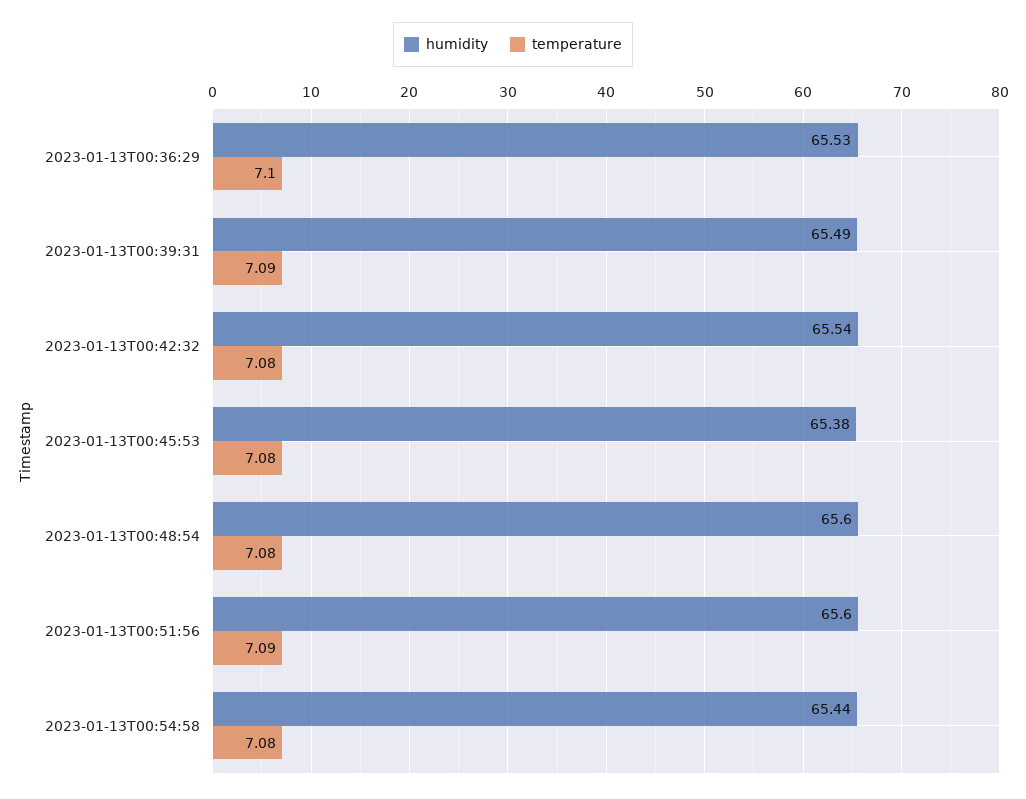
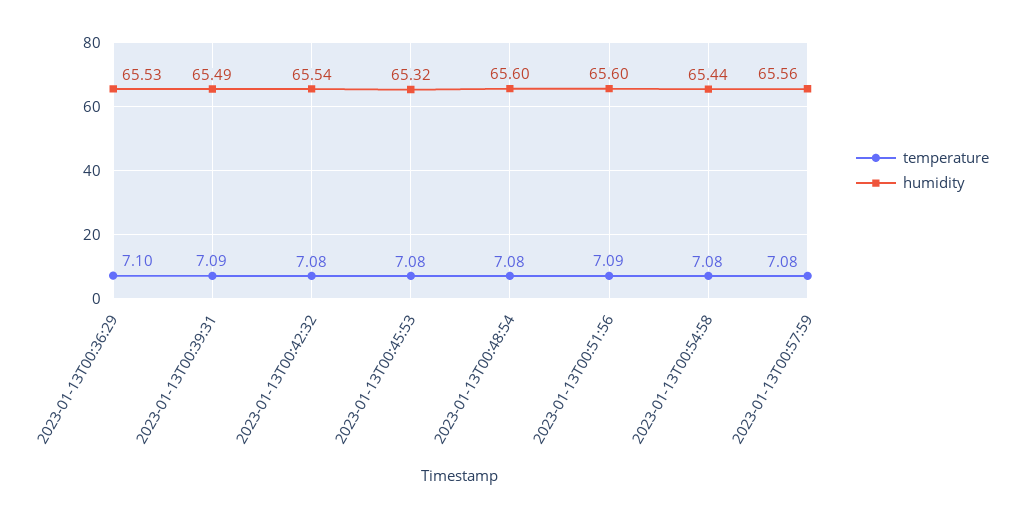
humidity, 2023-01-13T00:45:53: 65.38 -> 65.32
temperature, 2023-01-13T00:57:59: none -> 7.08
humidity, 2023-01-13T00:57:59: none -> 65.56

